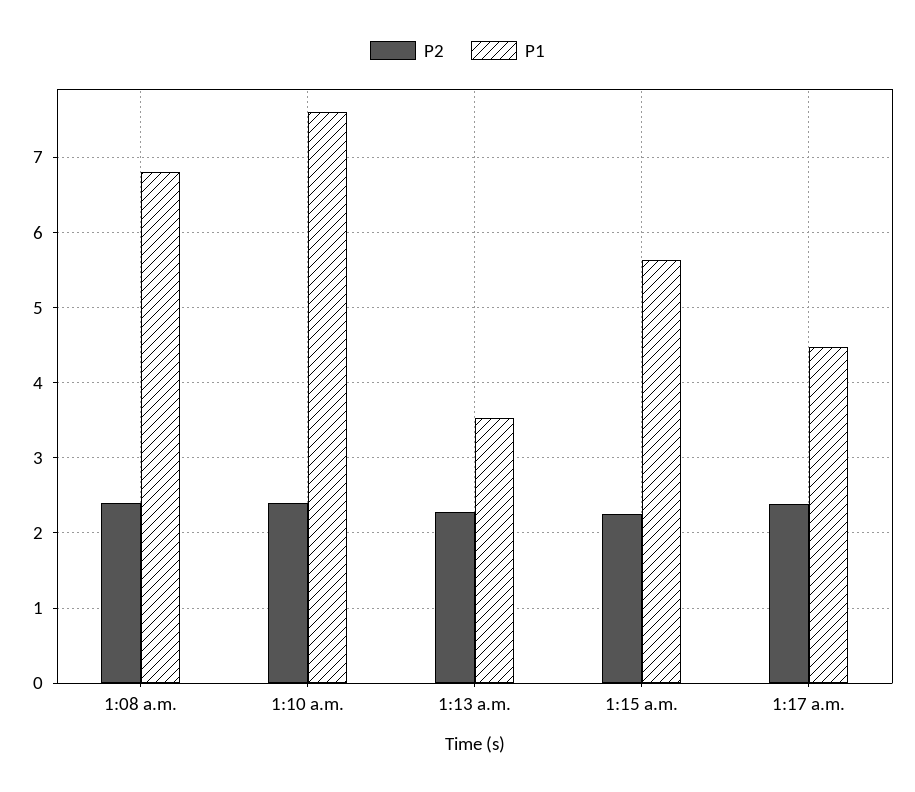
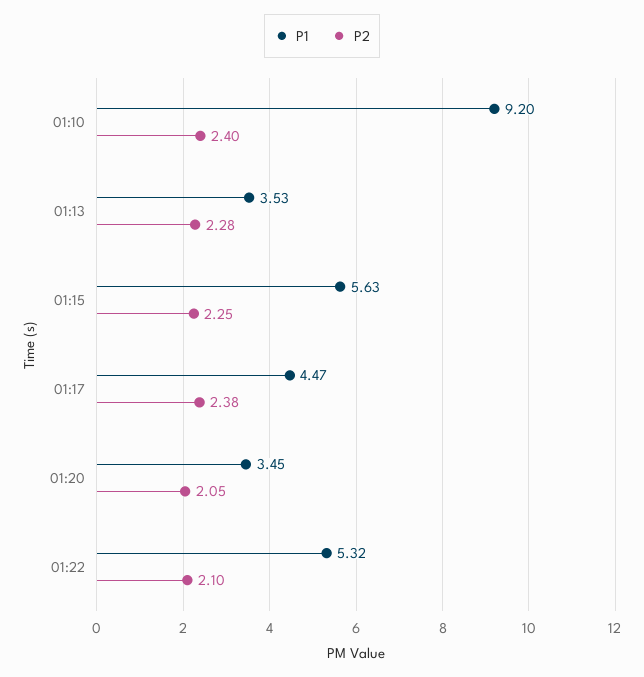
P2, 1:08 a.m.: 2.4 -> none
P1, 1:08 a.m.: 6.8 -> none
P1, 1:10 a.m.: 7.6 -> 9.2
P1, 01:20: none -> 3.45
P2, 01:20: none -> 2.05
P1, 01:22: none -> 5.32
P2, 01:22: none -> 2.1

